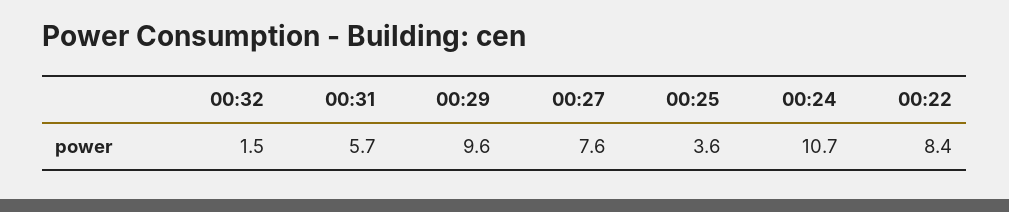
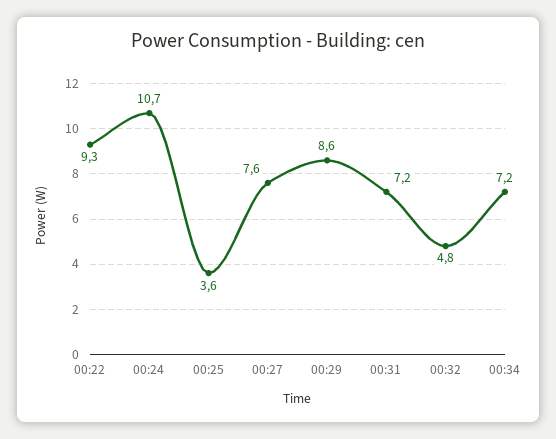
00:32: 1.5 -> 4.8
00:31: 5.7 -> 7.2
00:29: 9.6 -> 8.6
00:22: 8.4 -> 9.3
00:34: none -> 7.2

